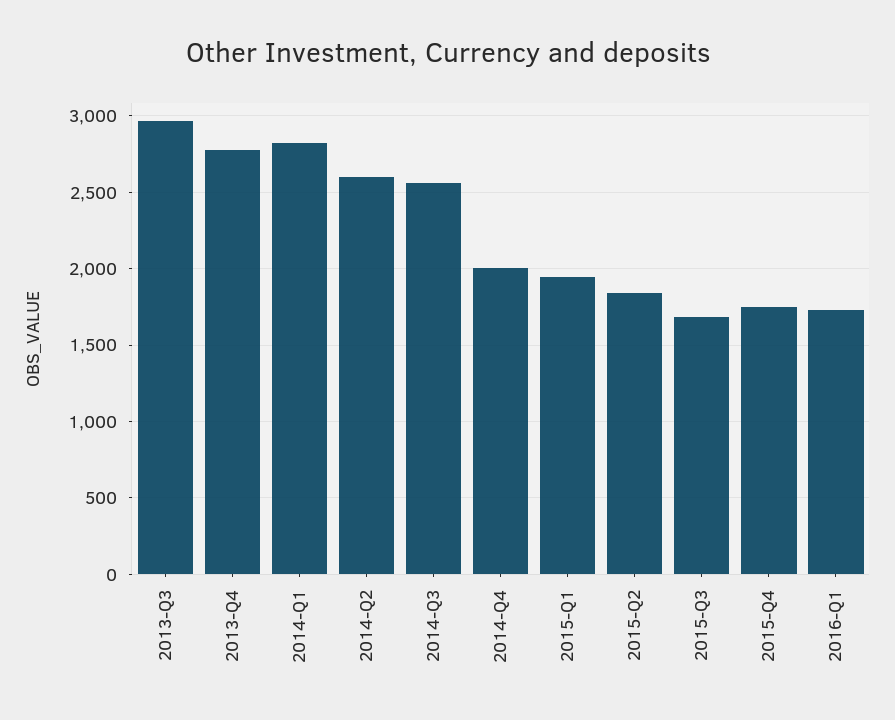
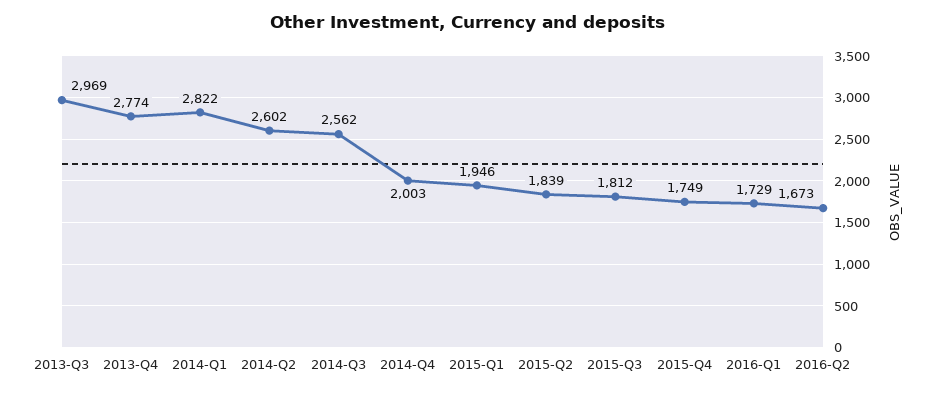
2015-Q3: 1700 -> 1812
2016-Q2: none -> 1673

